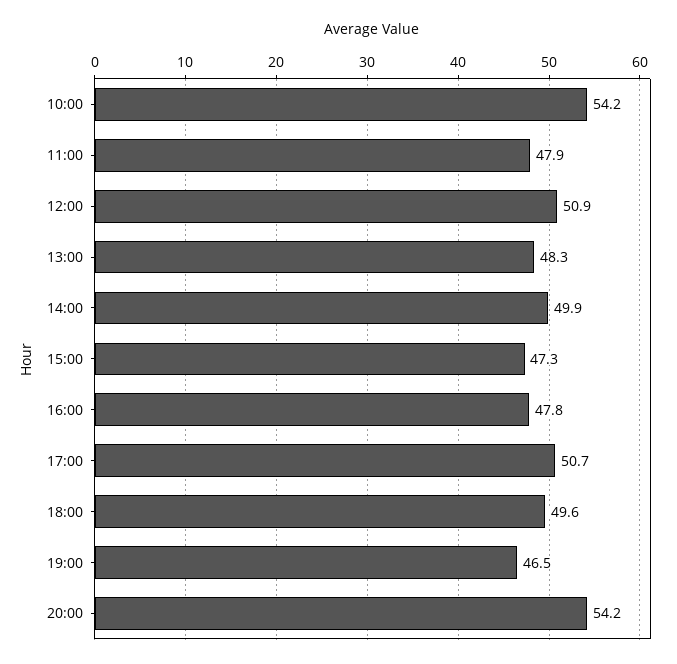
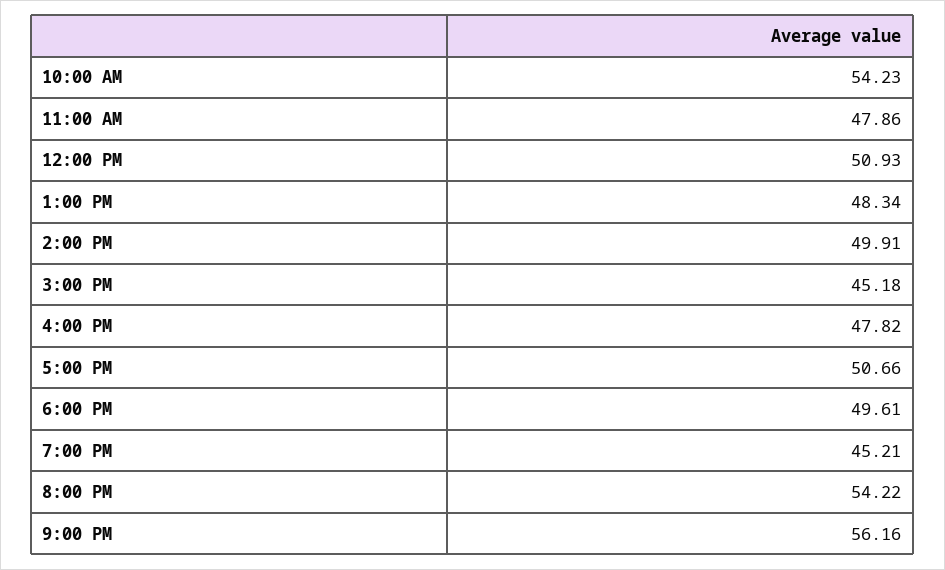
15:00: 47.3 -> 45.18
19:00: 46.5 -> 45.21
9:00 PM: none -> 56.16

